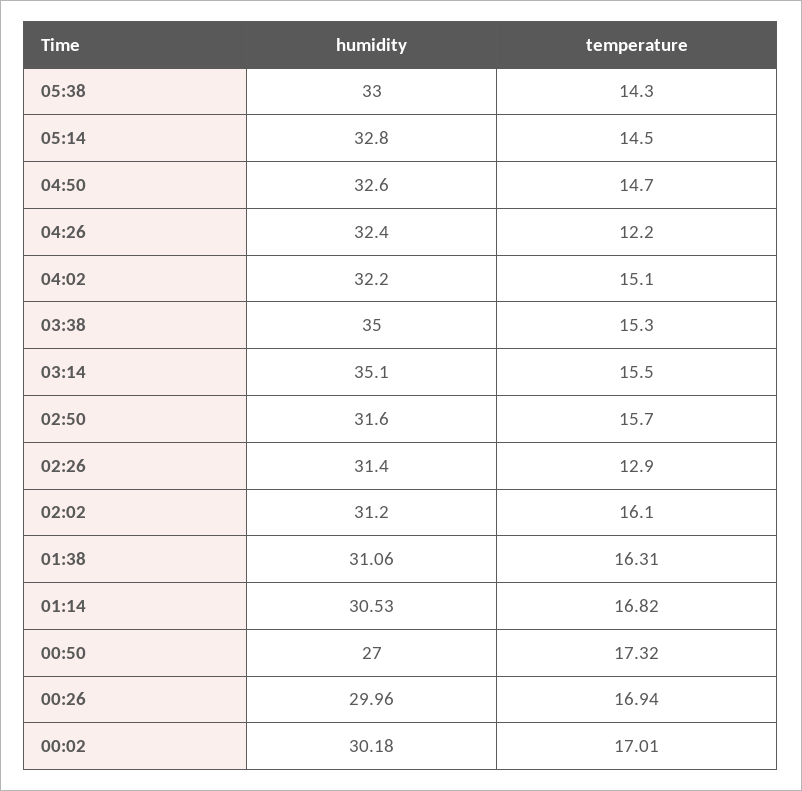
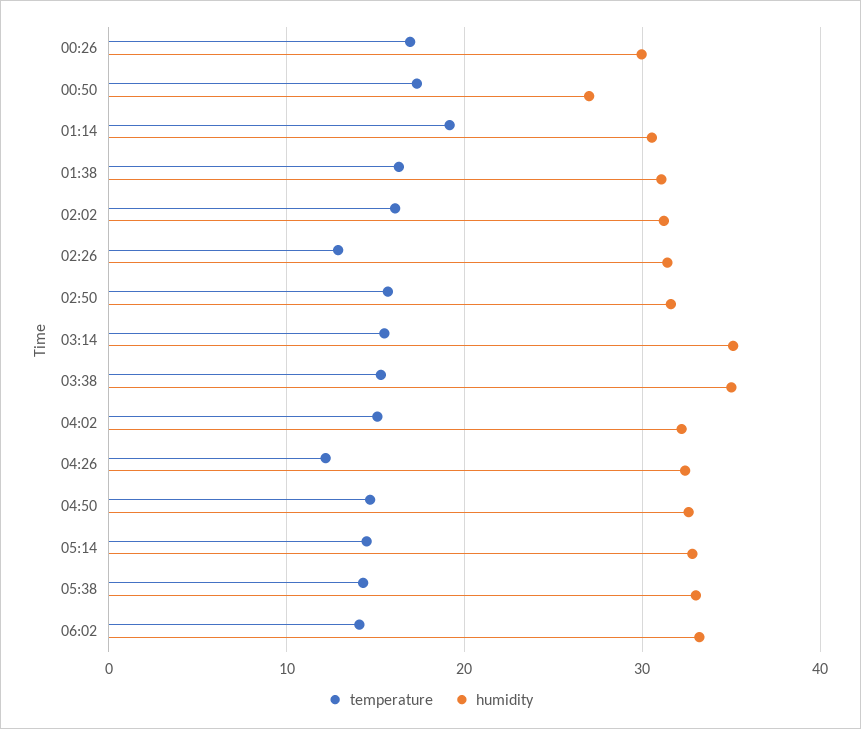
temperature, 01:14: 16.82 -> 19
humidity, 00:02: 30.18 -> none
temperature, 00:02: 17.01 -> none
temperature, 06:02: none -> 14
humidity, 06:02: none -> 33

